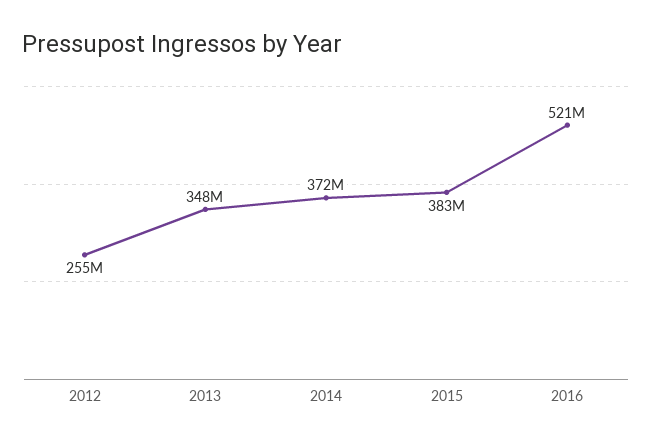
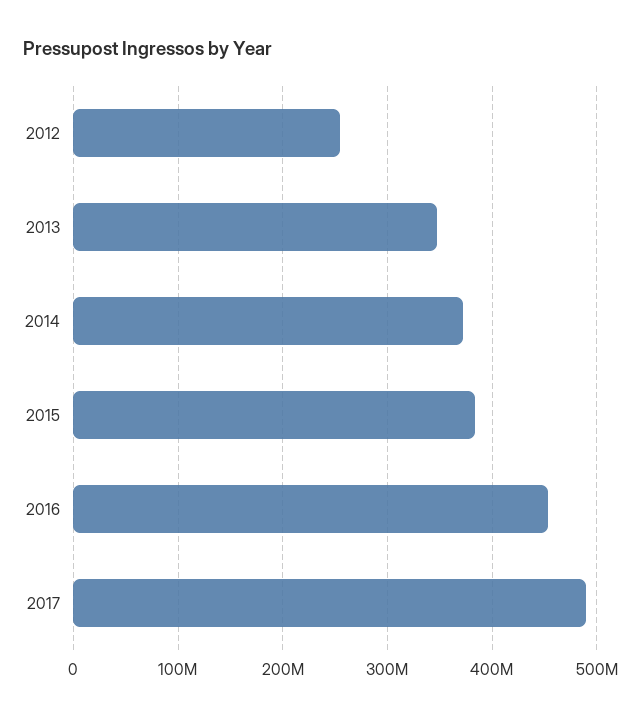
2016: 521000000 -> 450000000
2017: none -> 490000000

